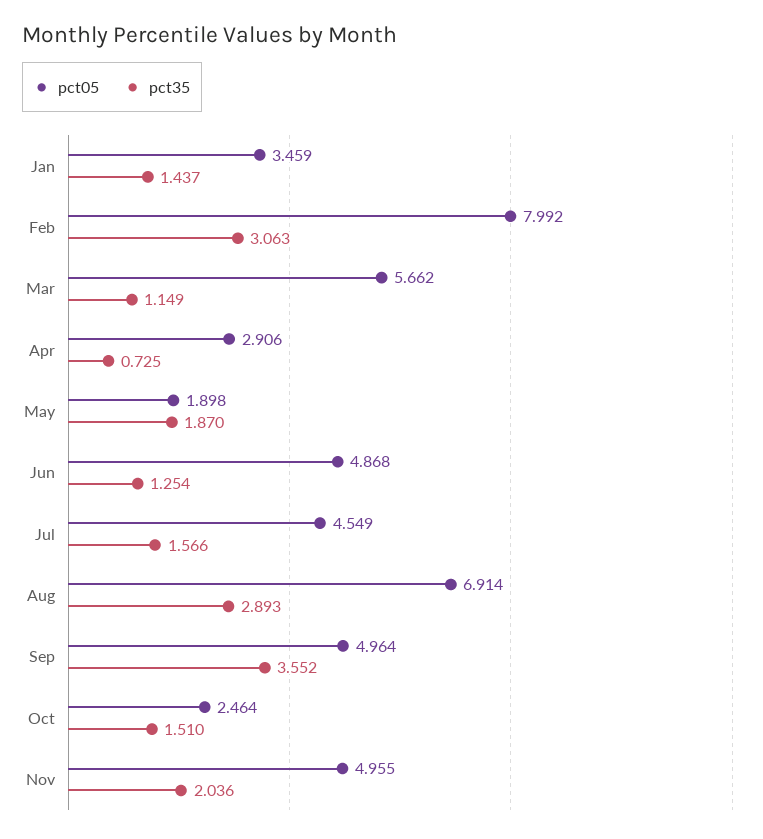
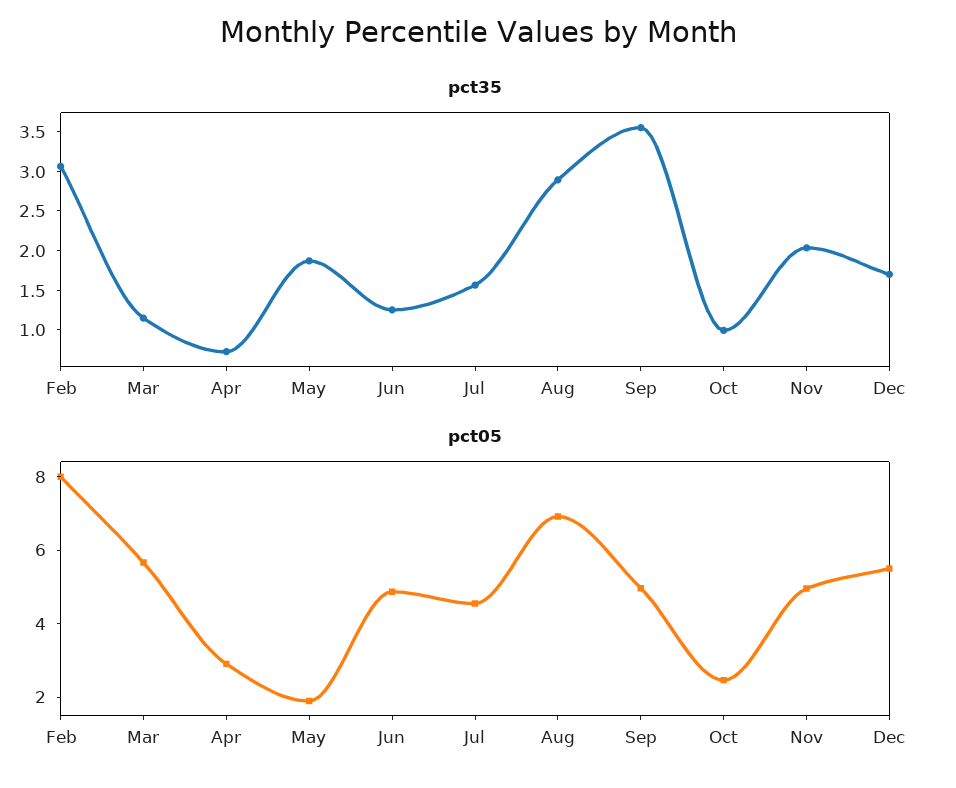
pct05, Jan: 3.459 -> none
pct35, Jan: 1.437 -> none
pct35, Oct: 1.51 -> 1
pct35, Dec: none -> 1.75
pct05, Dec: none -> 5.5

